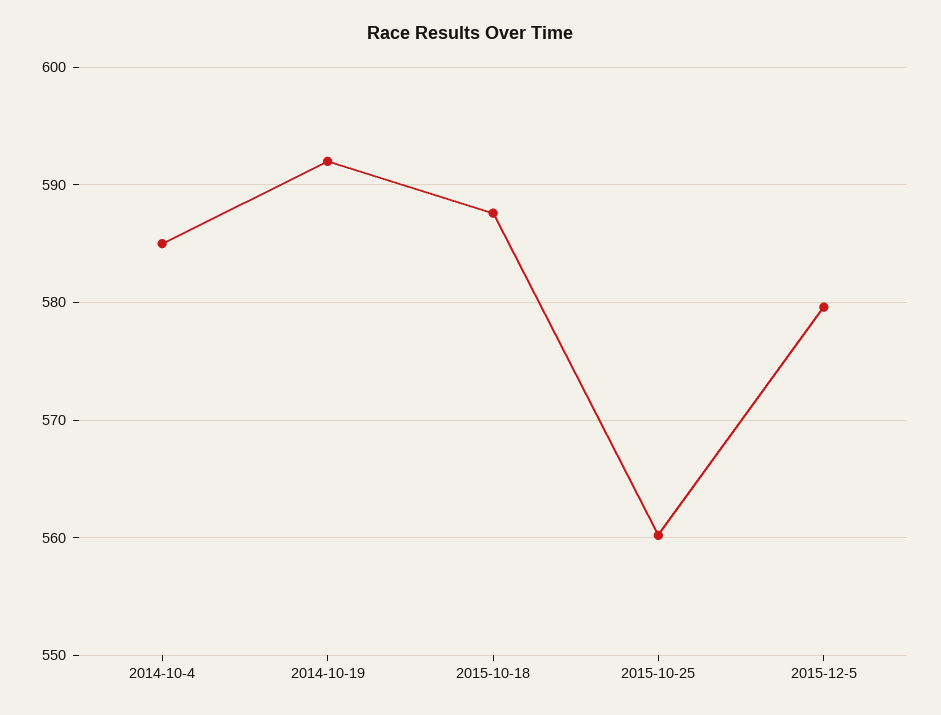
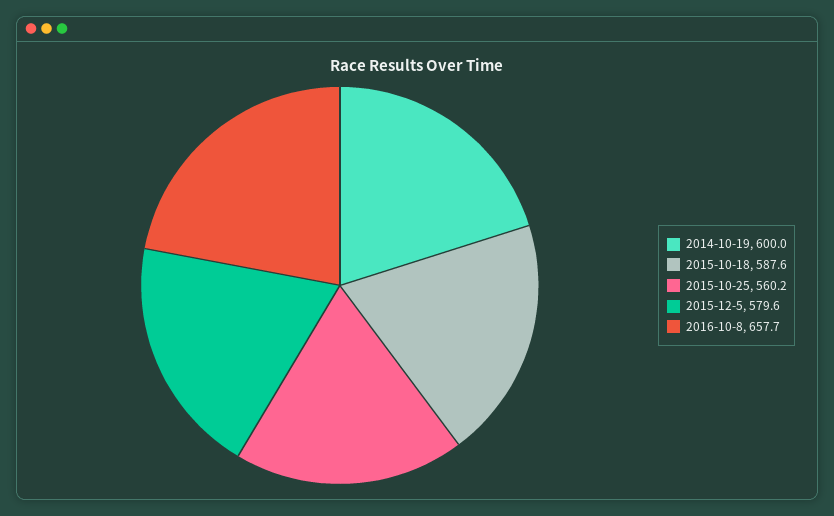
2014-10-4: 585 -> none
2014-10-19: 592 -> 600
2016-10-8: none -> 657.7

